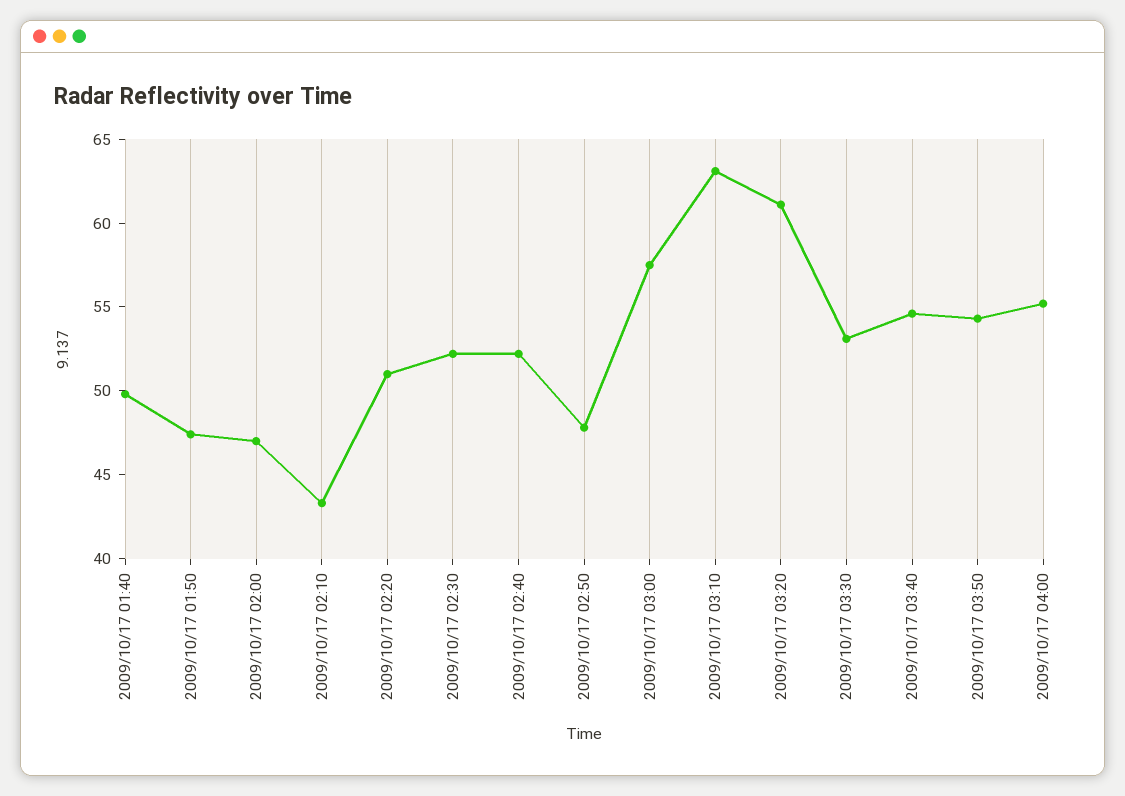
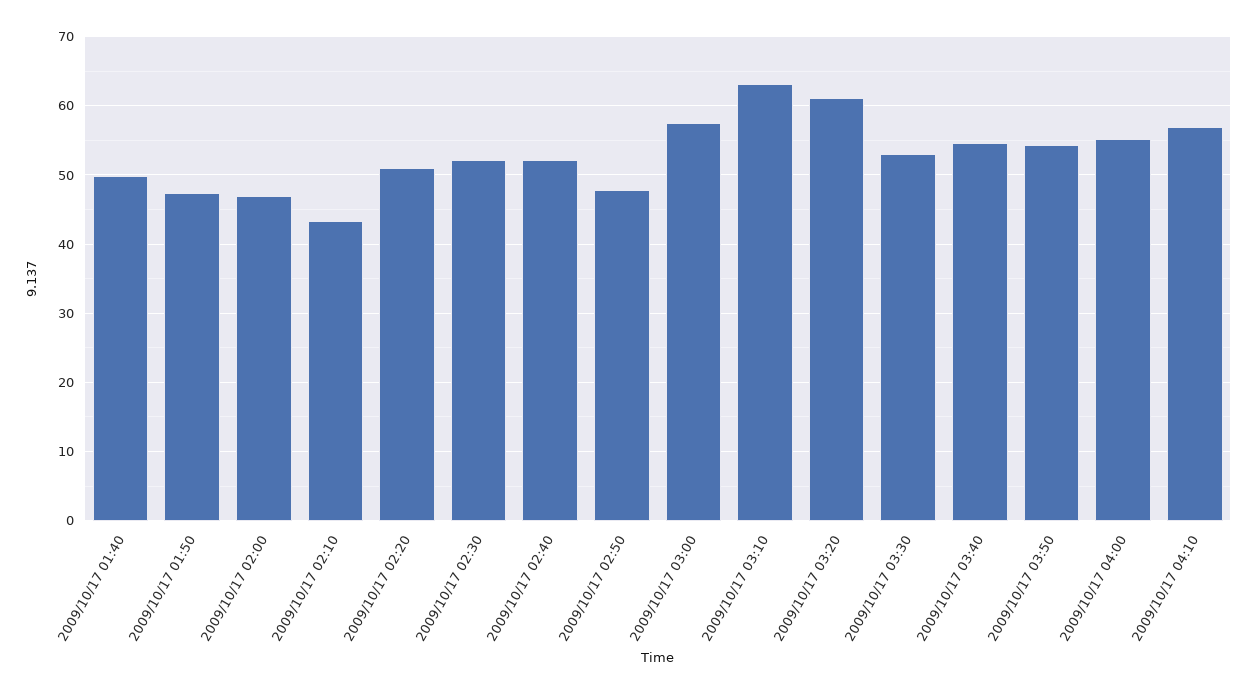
2009/10/17 04:10: none -> 57

